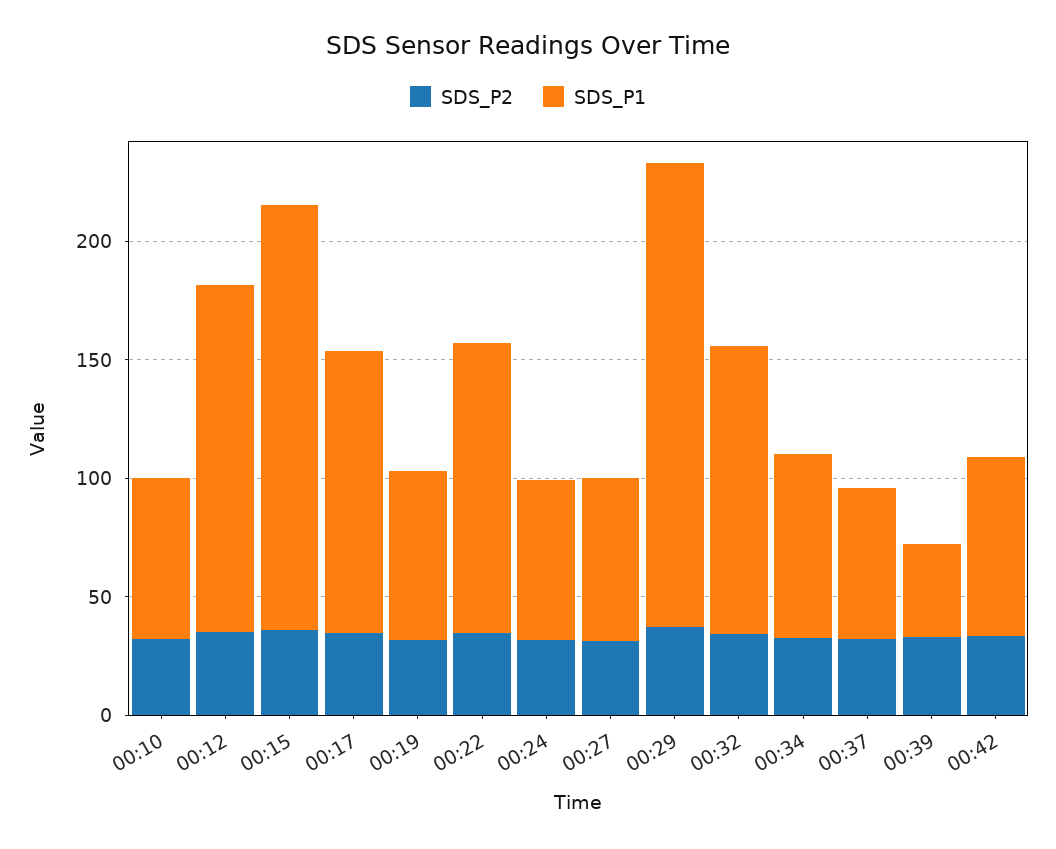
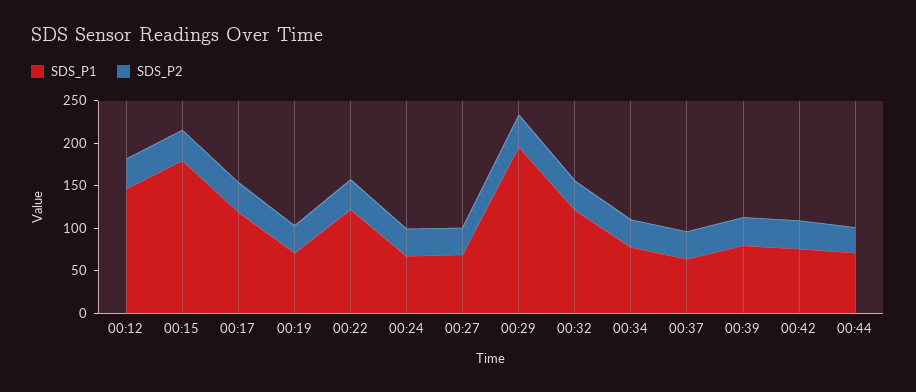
SDS_P2, 00:10: 30 -> none
SDS_P1, 00:10: 70 -> none
SDS_P1, 00:39: 40 -> 80
SDS_P1, 00:44: none -> 70
SDS_P2, 00:44: none -> 30

